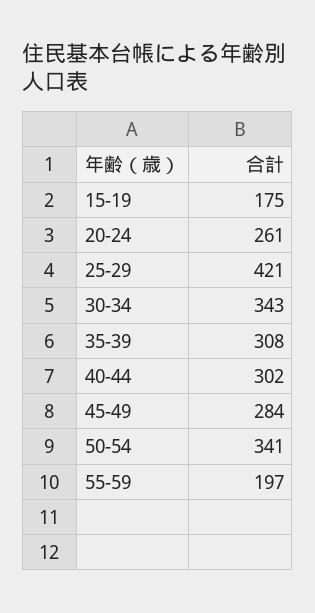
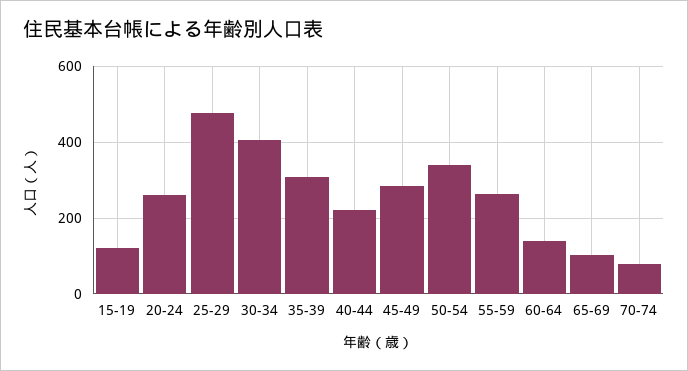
15-19: 175 -> 120
25-29: 421 -> 480
30-34: 343 -> 400
40-44: 302 -> 220
55-59: 197 -> 260
60-64: none -> 140
65-69: none -> 100
70-74: none -> 80

